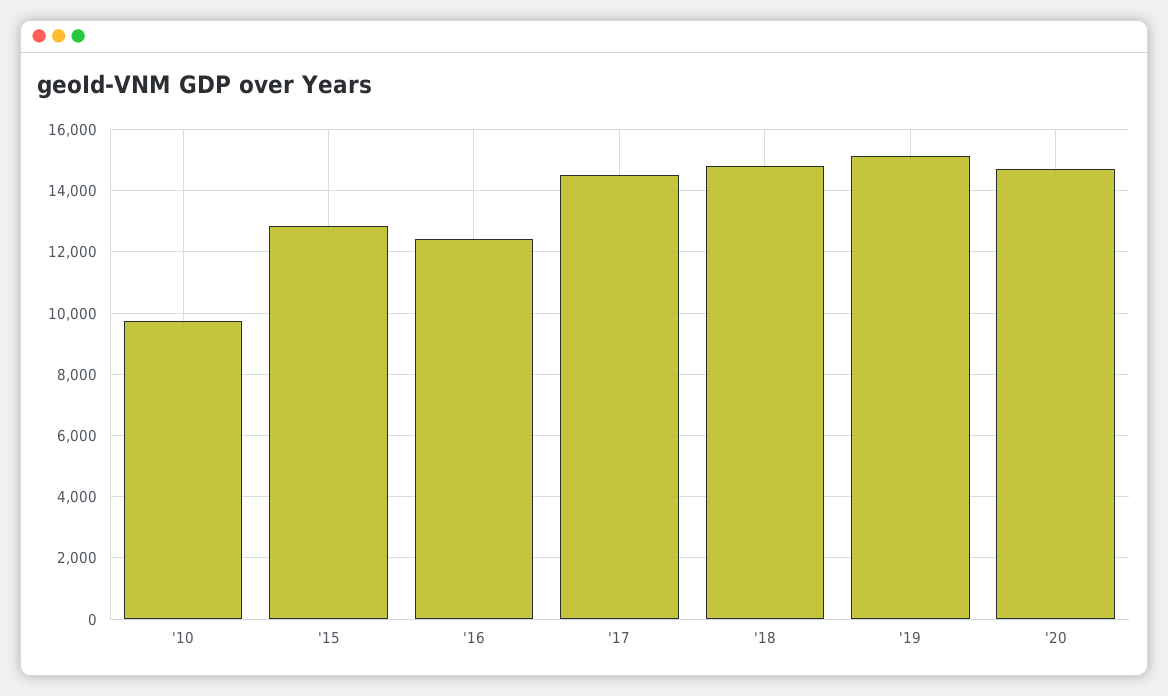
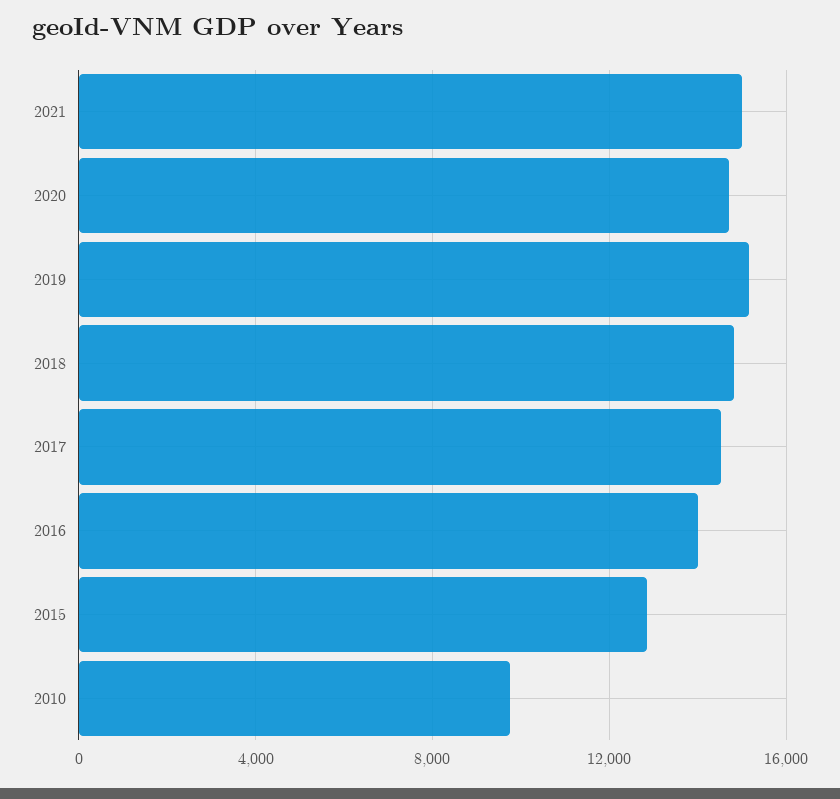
'16: 12400 -> 14000
2021: none -> 15000

